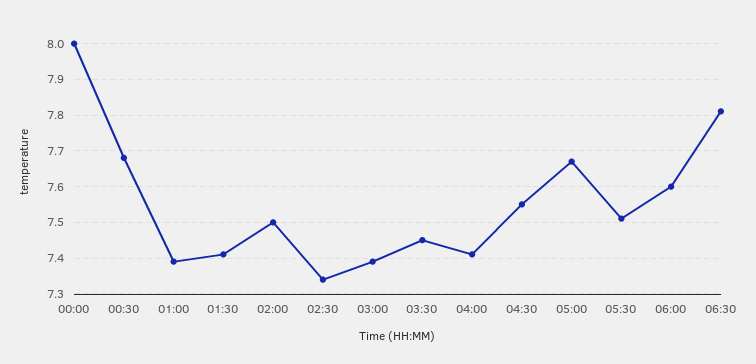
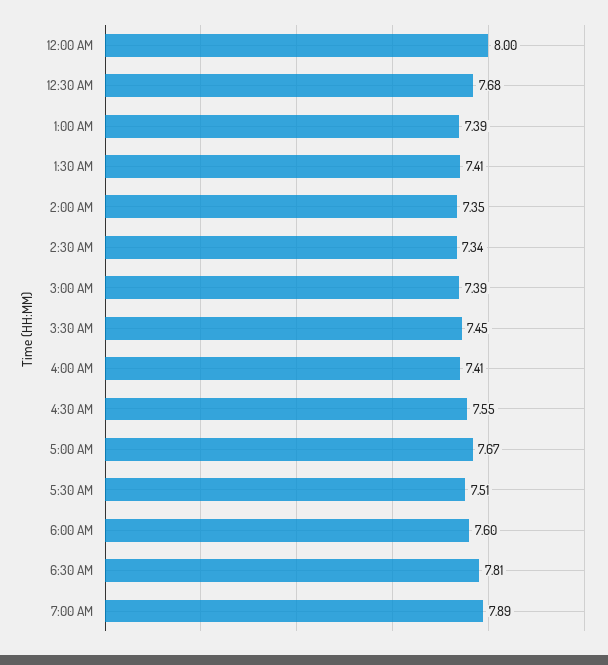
02:00: 7.5 -> 7.35
7:00 AM: none -> 7.89

